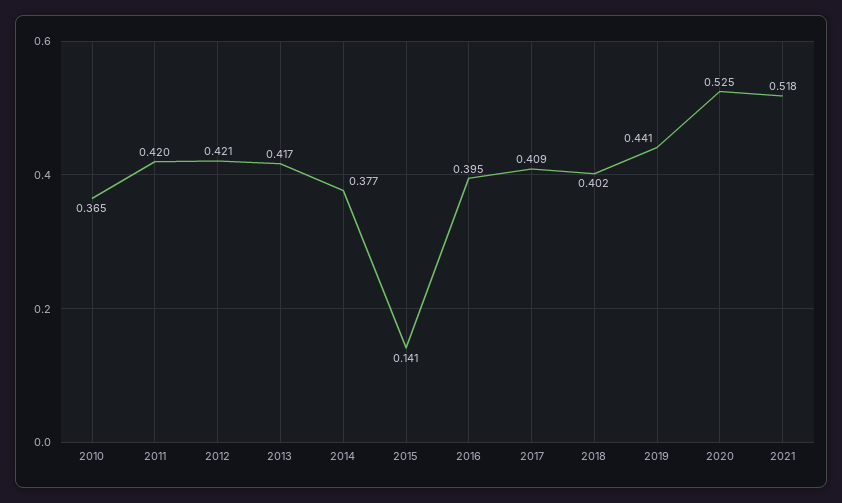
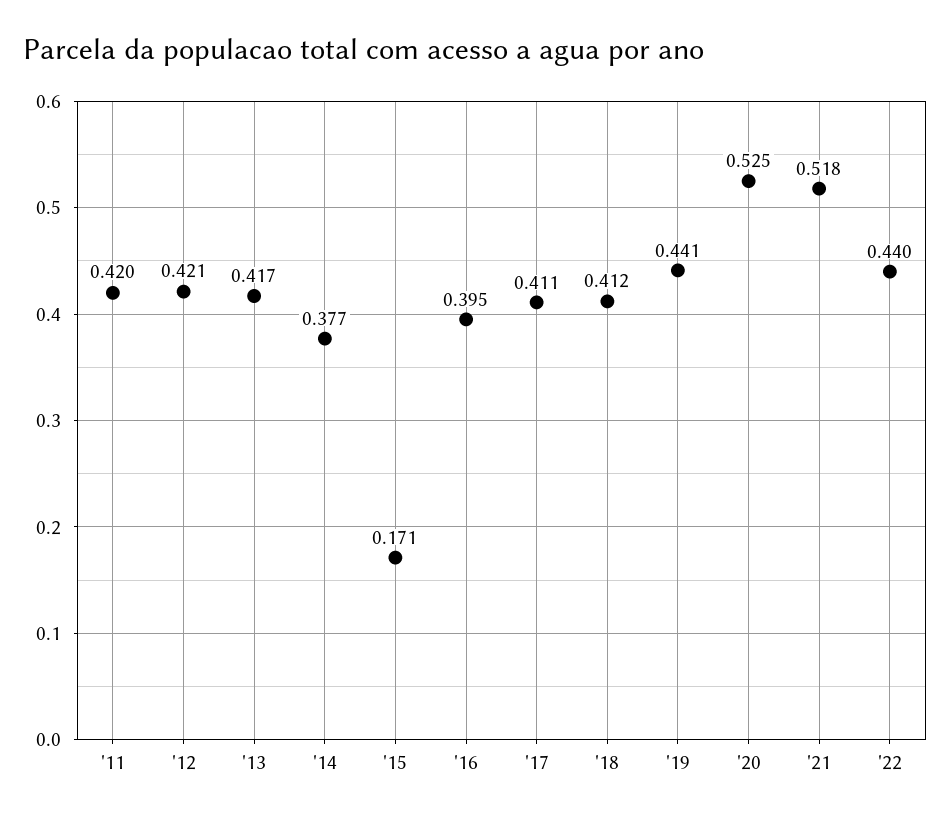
2010: 0.365 -> none
2015: 0.141 -> 0.171
2017: 0.409 -> 0.411
2018: 0.402 -> 0.412
'22: none -> 0.44

